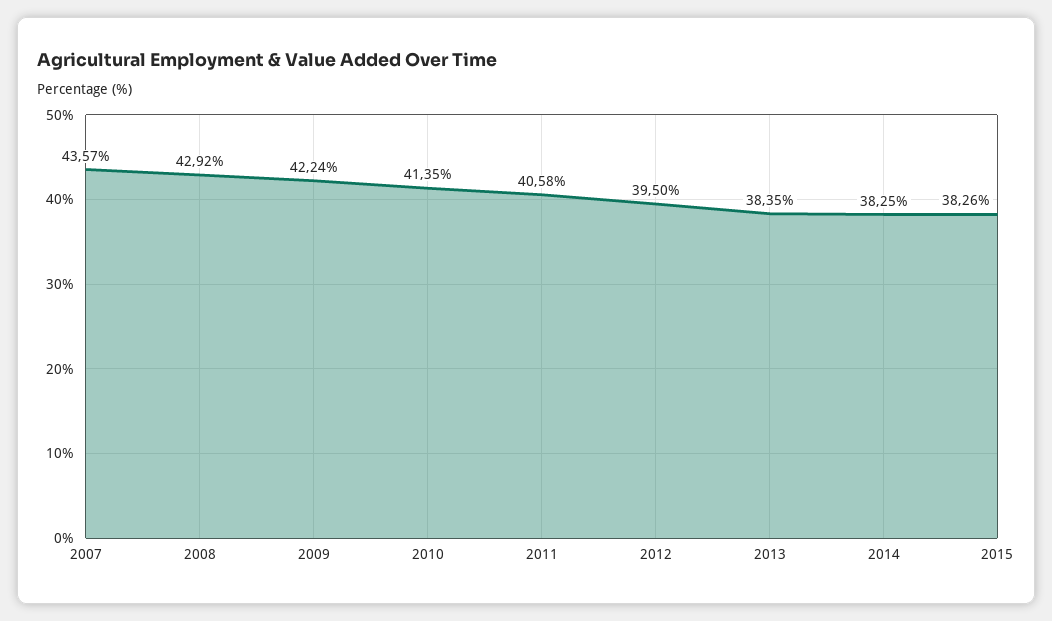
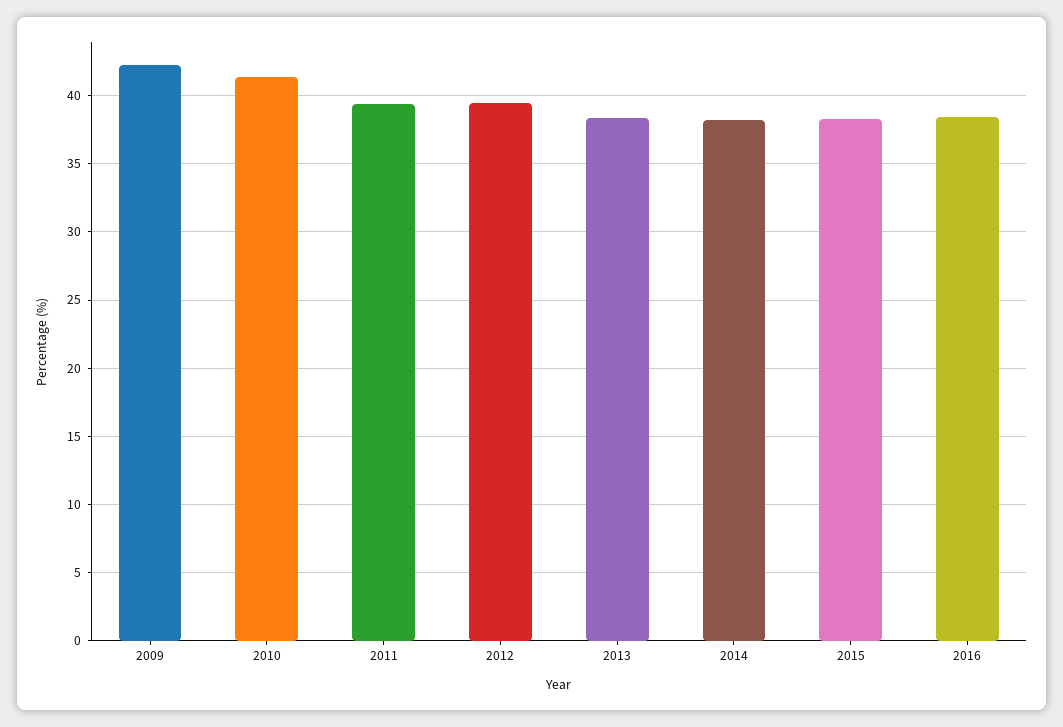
2007: 43.57 -> none
2008: 42.92 -> none
2011: 40.58 -> 39.5
2016: none -> 38.5

